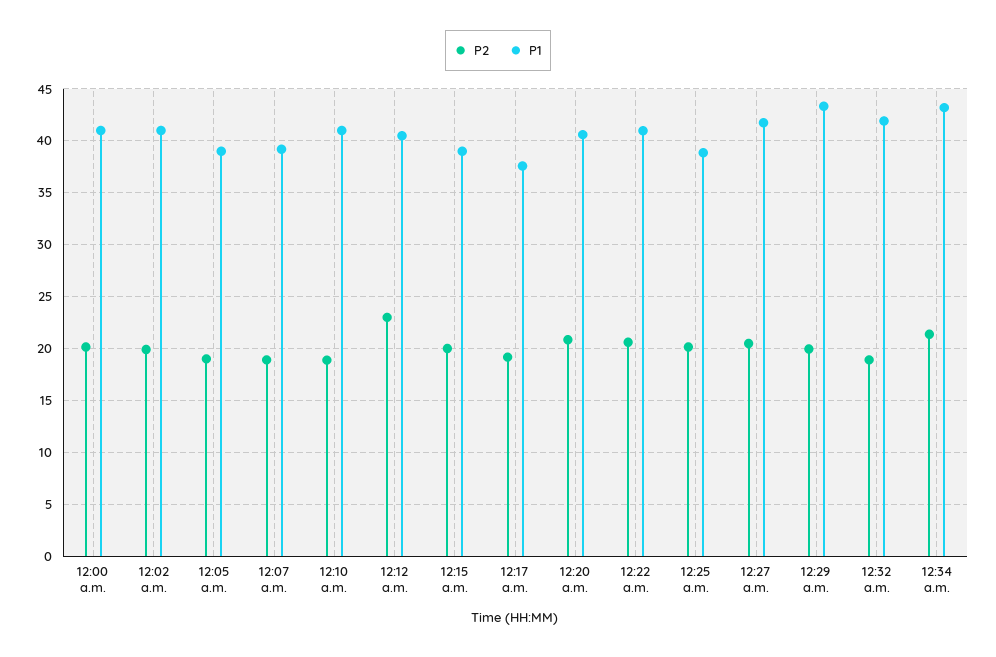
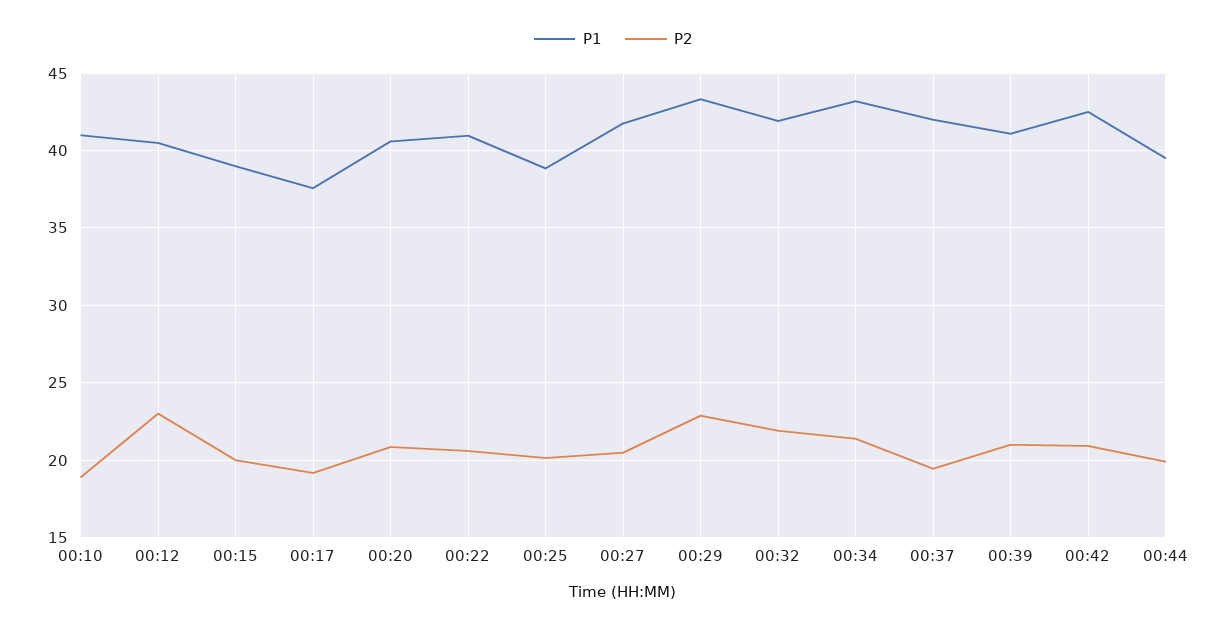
P2, 12:00 a.m.: 20 -> none
P1, 12:00 a.m.: 41 -> none
P2, 12:02 a.m.: 20 -> none
P1, 12:02 a.m.: 41 -> none
P2, 12:05 a.m.: 19 -> none
P1, 12:05 a.m.: 39 -> none
P2, 12:07 a.m.: 19 -> none
P1, 12:07 a.m.: 39 -> none
P2, 12:29 a.m.: 20 -> 23
P2, 12:32 a.m.: 19 -> 22
P1, 00:37: none -> 42
P2, 00:37: none -> 19.5
P1, 00:39: none -> 41
P2, 00:39: none -> 21
P1, 00:42: none -> 42.5
P2, 00:42: none -> 21
P1, 00:44: none -> 39.5
P2, 00:44: none -> 20

